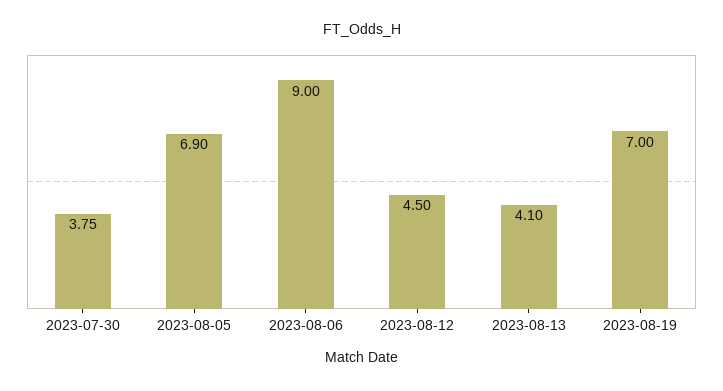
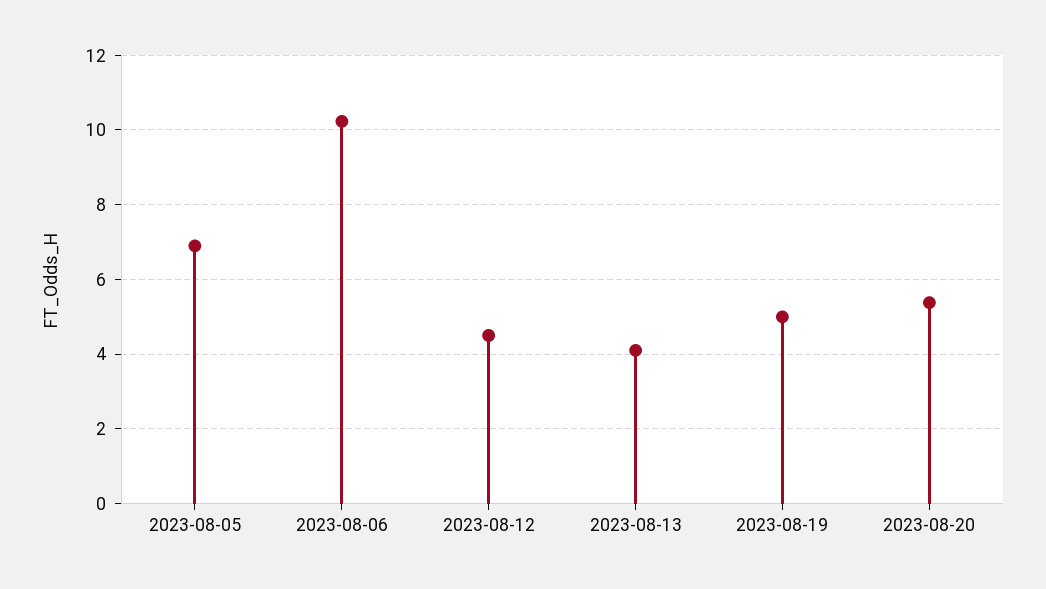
2023-07-30: 3.75 -> none
2023-08-06: 9 -> 10.2
2023-08-19: 7 -> 5
2023-08-20: none -> 5.4

